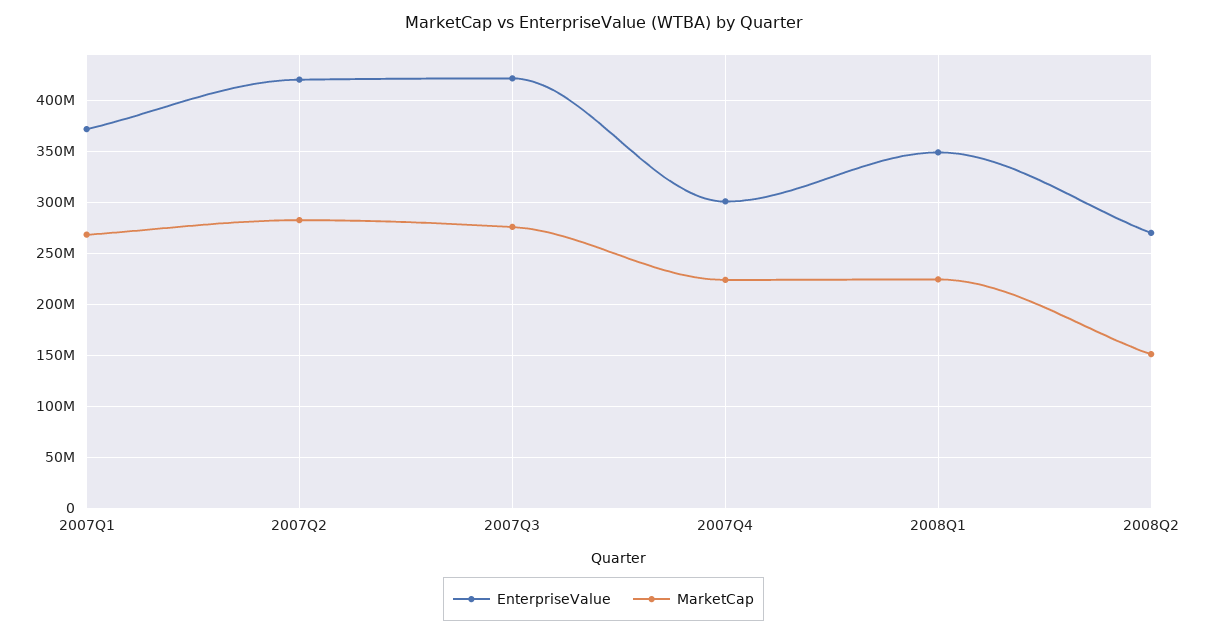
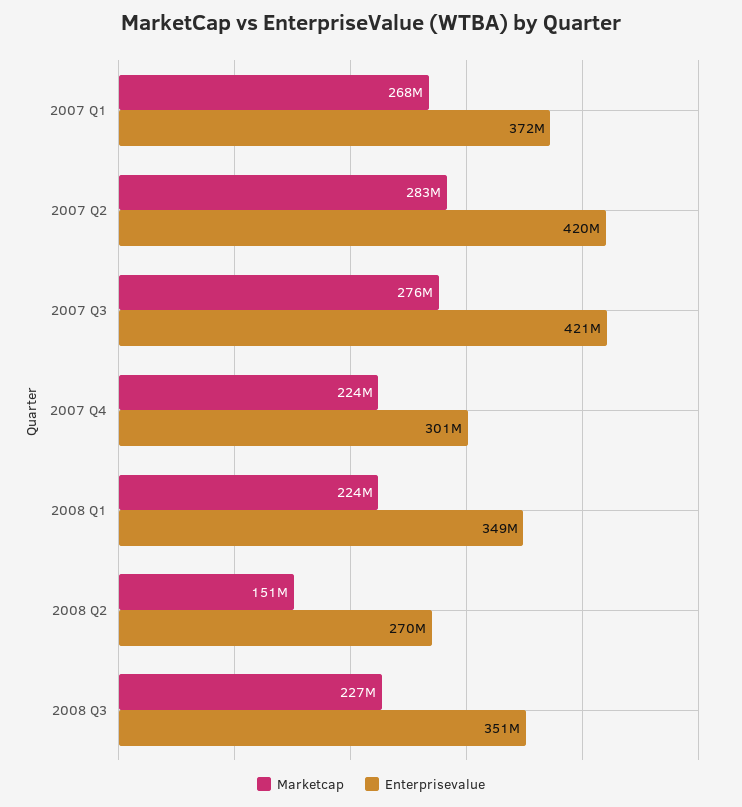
MarketCap, 2008 Q3: none -> 227000000
EnterpriseValue, 2008 Q3: none -> 351000000

